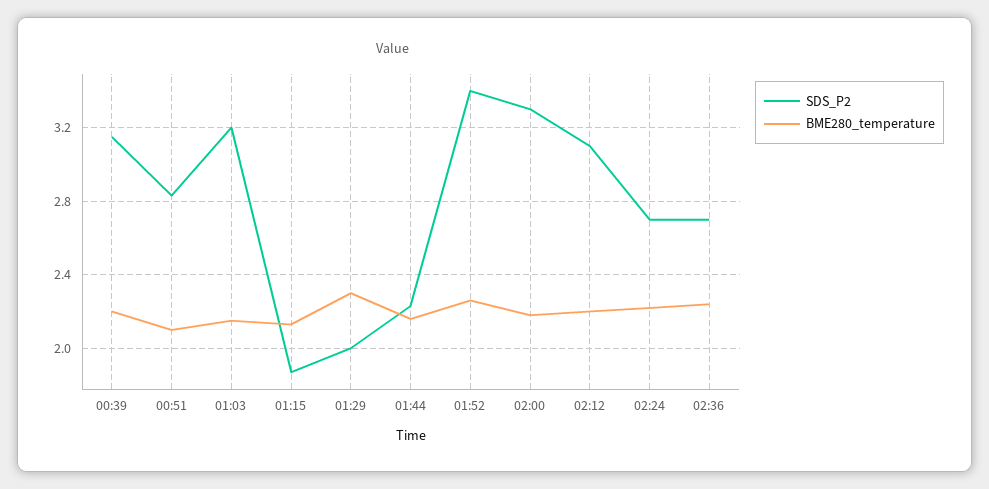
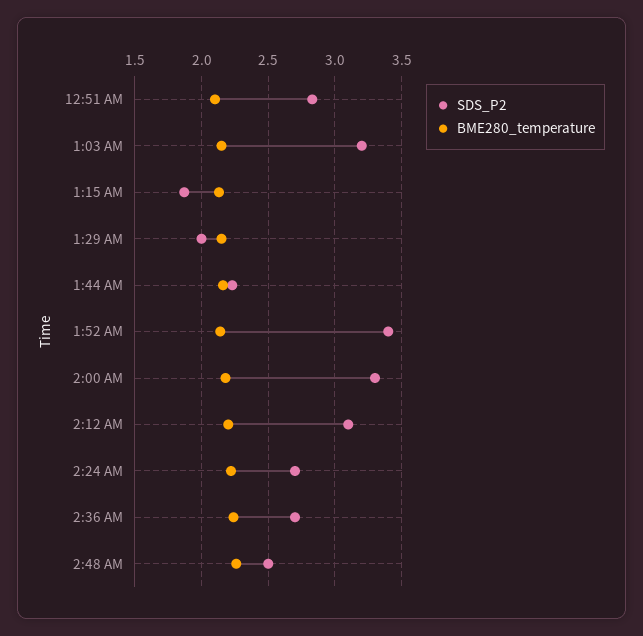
SDS_P2, 00:39: 3.15 -> none
BME280_temperature, 00:39: 2.2 -> none
BME280_temperature, 01:29: 2.3 -> 2.15
BME280_temperature, 01:52: 2.25 -> 2.15
SDS_P2, 2:48 AM: none -> 2.5
BME280_temperature, 2:48 AM: none -> 2.25

